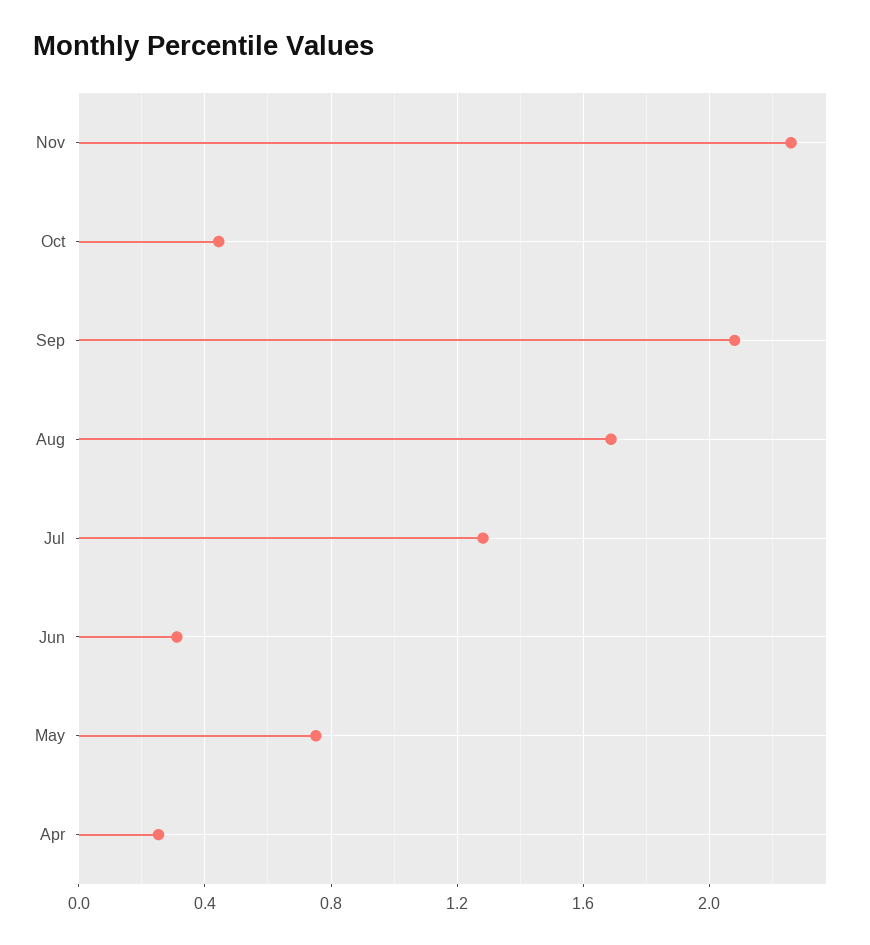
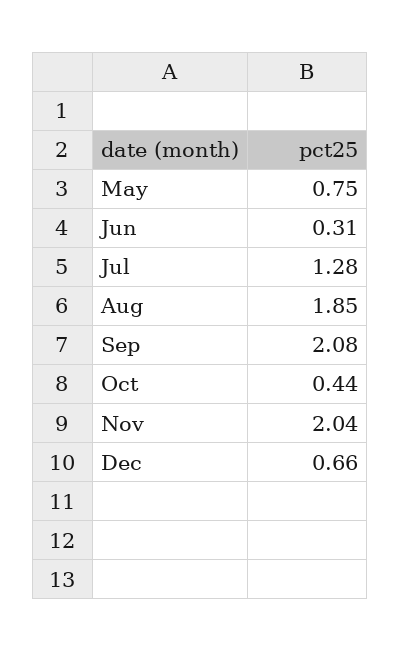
Nov: 2.25 -> 2.04
Aug: 1.7 -> 1.85
Apr: 0.25 -> none
Dec: none -> 0.66

